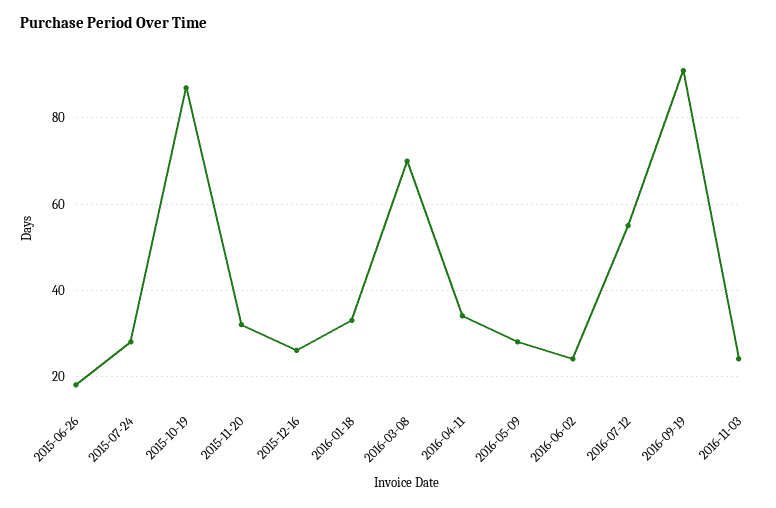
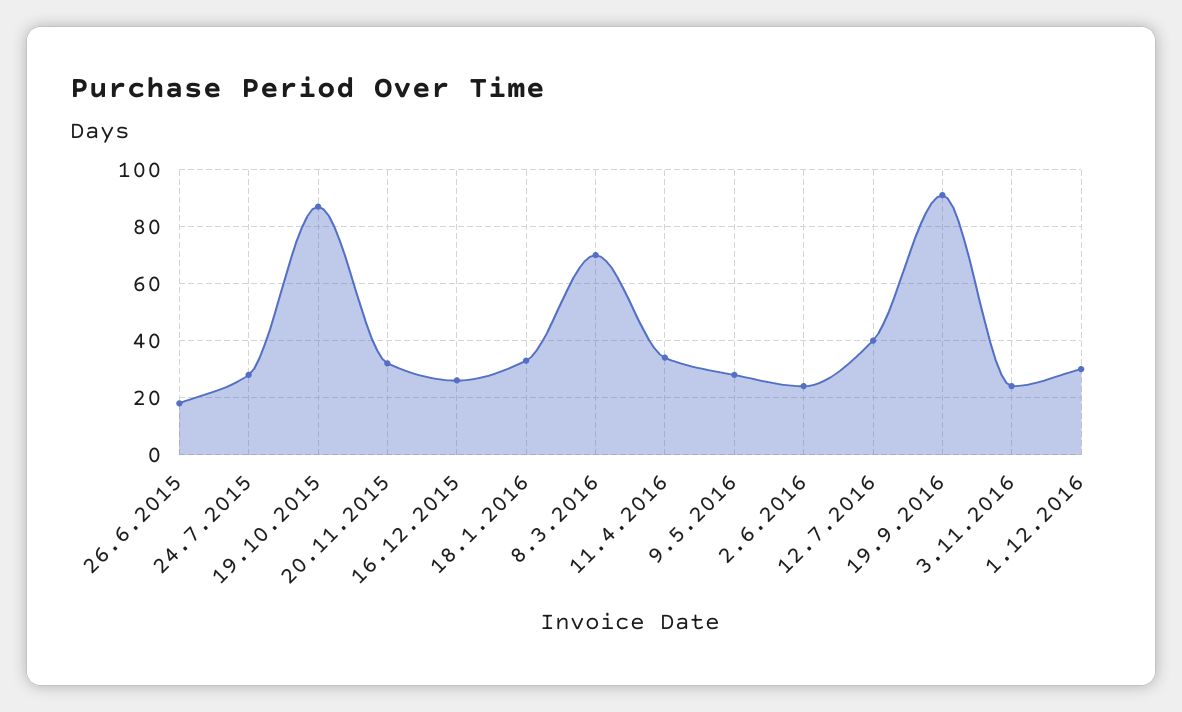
2016-07-12: 55 -> 40
1.12.2016: none -> 30

